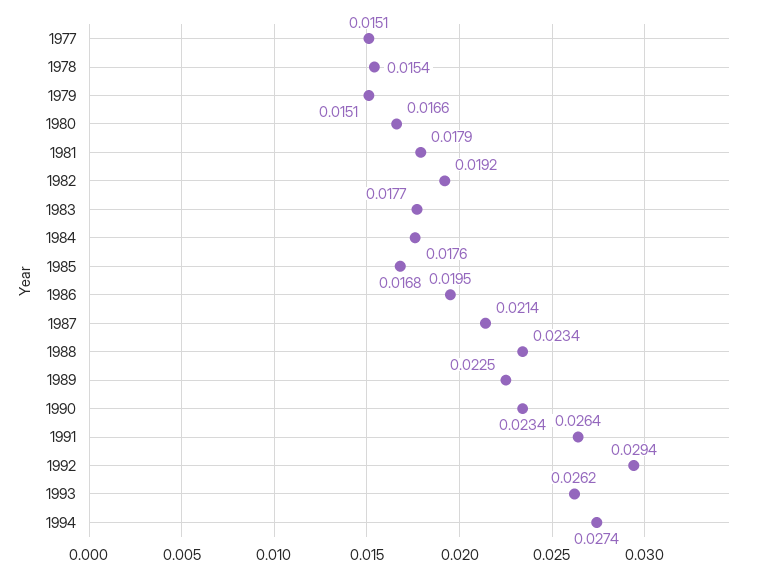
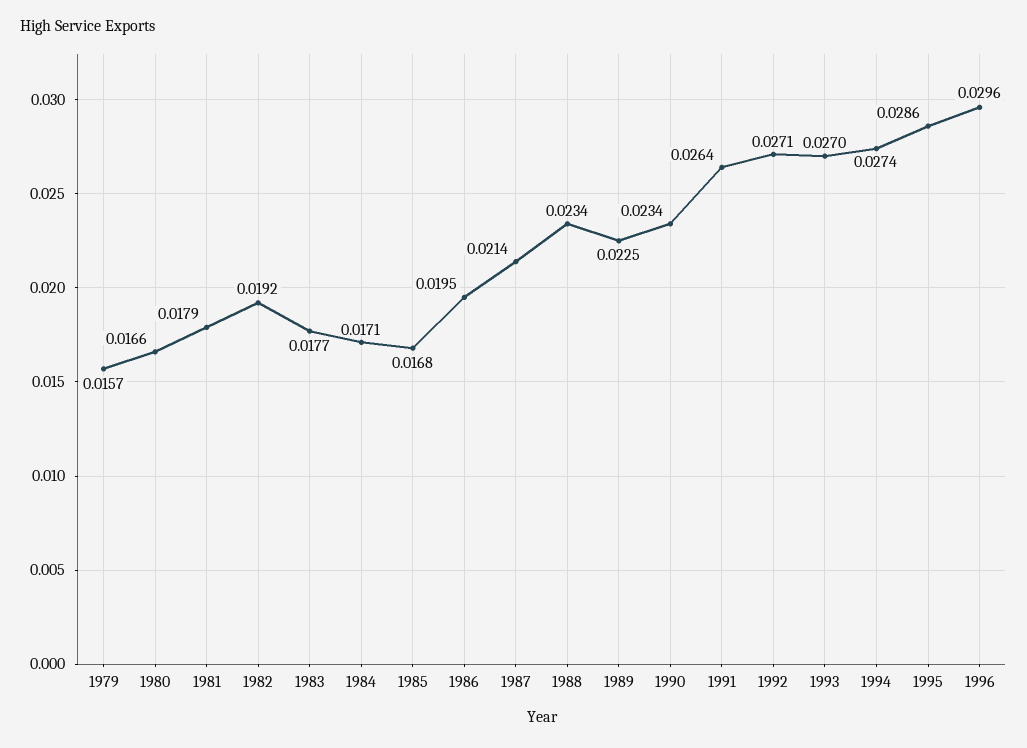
1977: 0.0151 -> none
1978: 0.0154 -> none
1979: 0.0151 -> 0.0157
1984: 0.0176 -> 0.0171
1992: 0.0294 -> 0.0271
1993: 0.0262 -> 0.027
1995: none -> 0.0286
1996: none -> 0.0296

